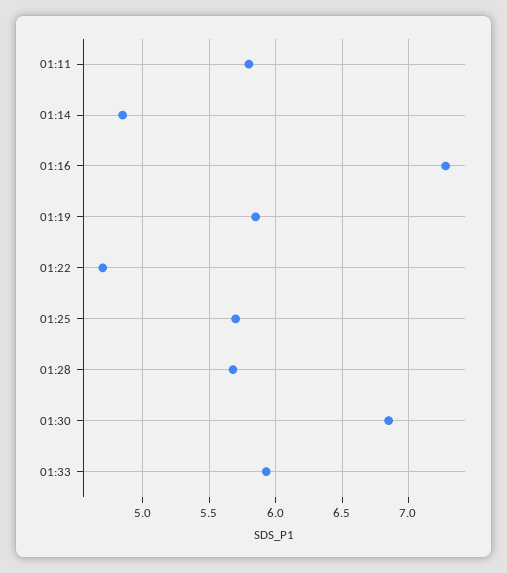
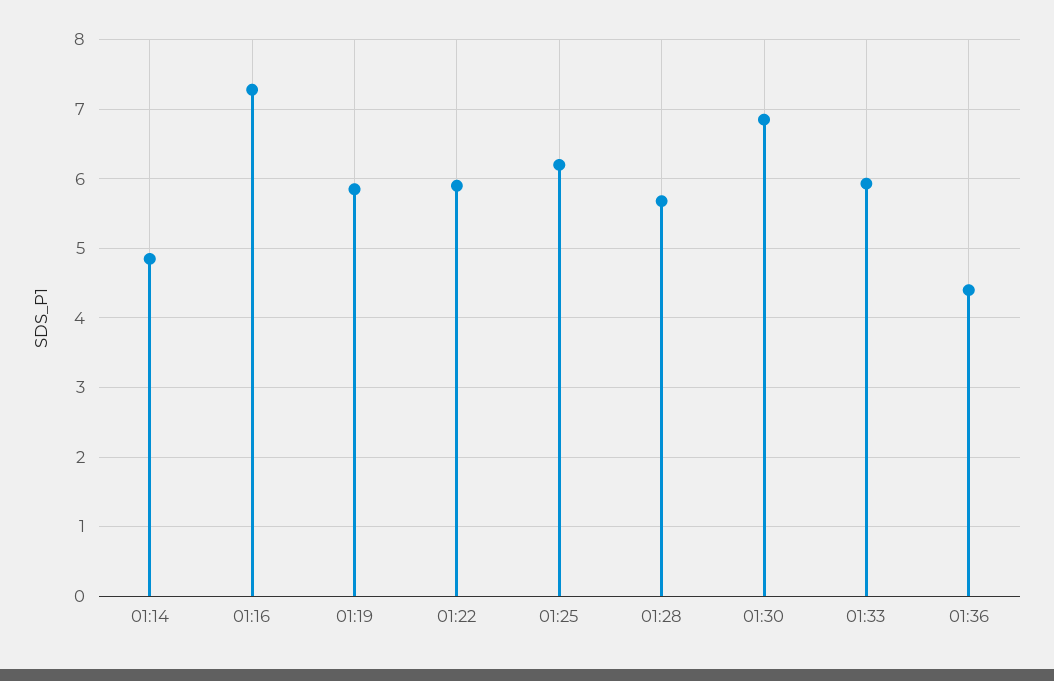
01:11: 5.8 -> none
01:22: 4.7 -> 5.9
01:25: 5.7 -> 6.2
01:36: none -> 4.4

